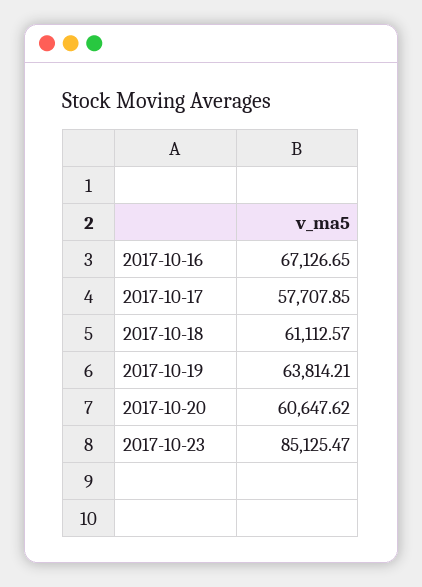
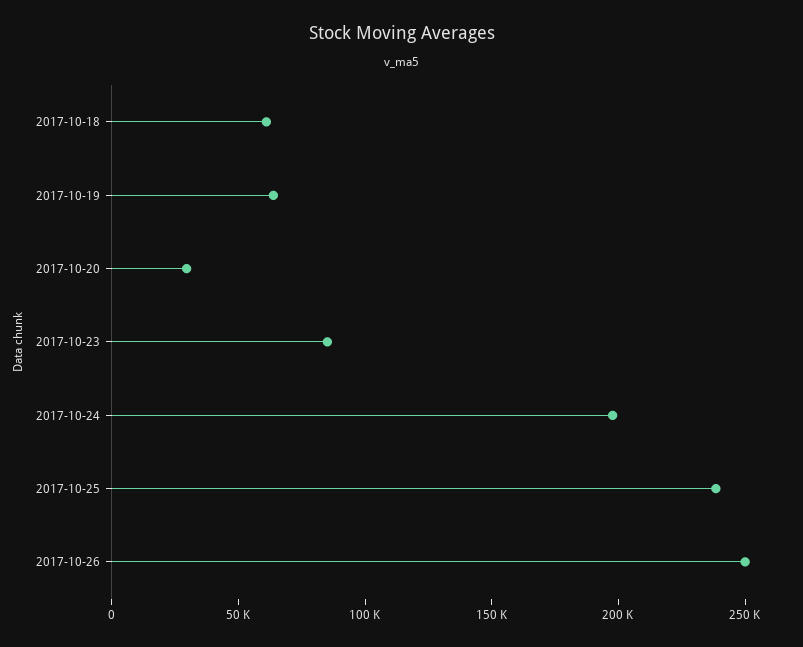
2017-10-16: 67126.65 -> none
2017-10-17: 57707.85 -> none
2017-10-20: 60647.62 -> 30000
2017-10-24: none -> 200000
2017-10-25: none -> 240000
2017-10-26: none -> 250000

